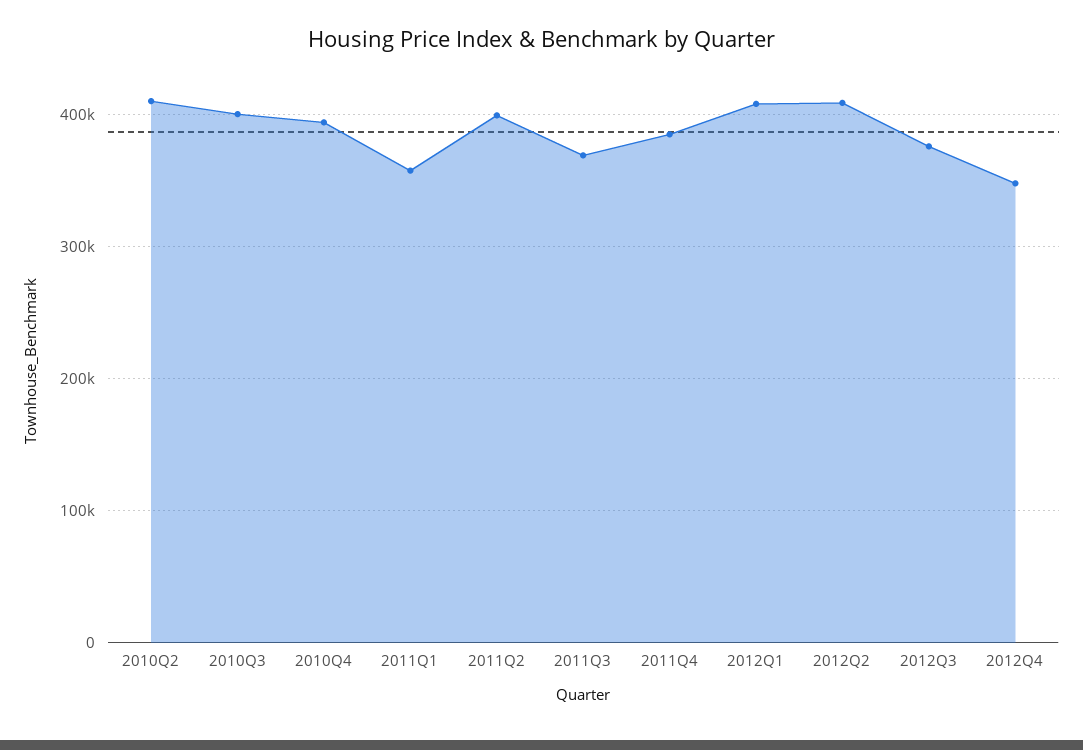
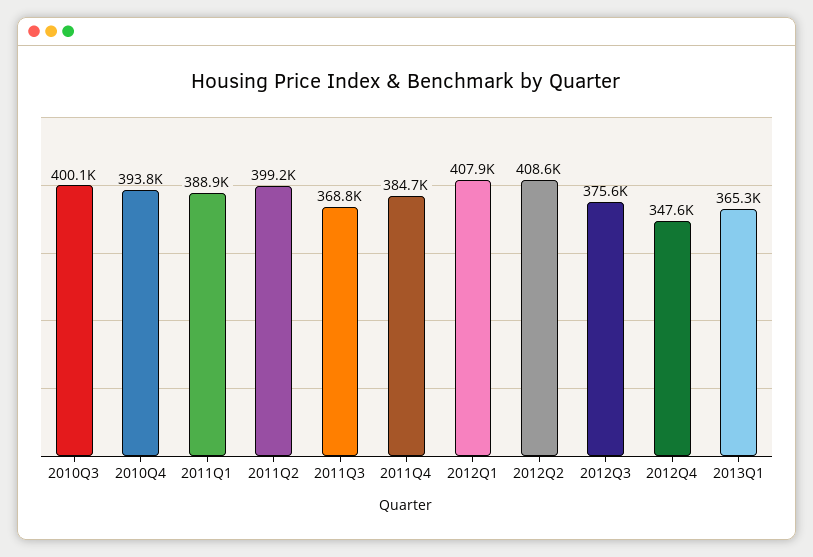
2010Q2: 410000 -> none
2011Q1: 360000 -> 388900
2013Q1: none -> 365300

